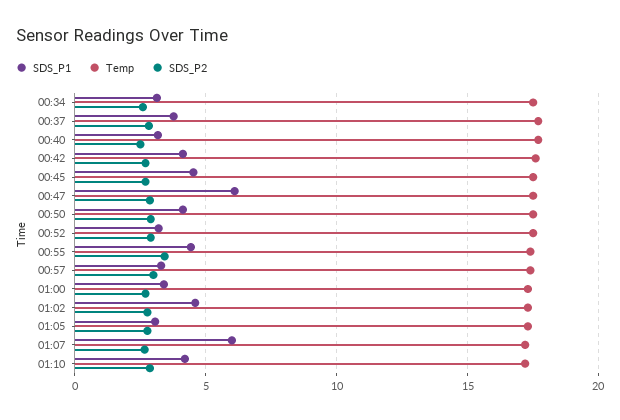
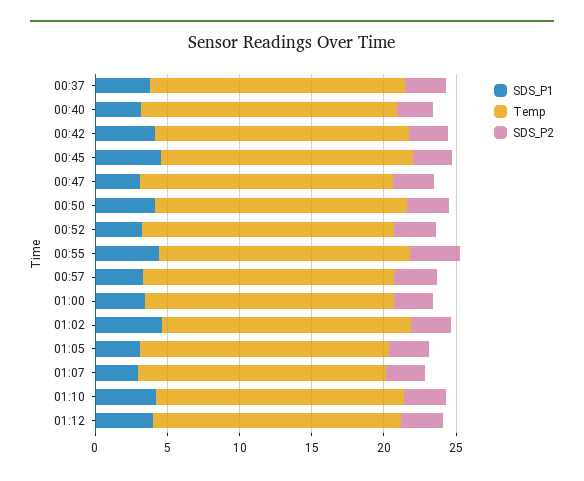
SDS_P1, 00:34: 3 -> none
Temp, 00:34: 17.5 -> none
SDS_P2, 00:34: 2.5 -> none
SDS_P1, 00:47: 6 -> 3
SDS_P1, 01:07: 6 -> 3
SDS_P1, 01:12: none -> 4
Temp, 01:12: none -> 17
SDS_P2, 01:12: none -> 3

